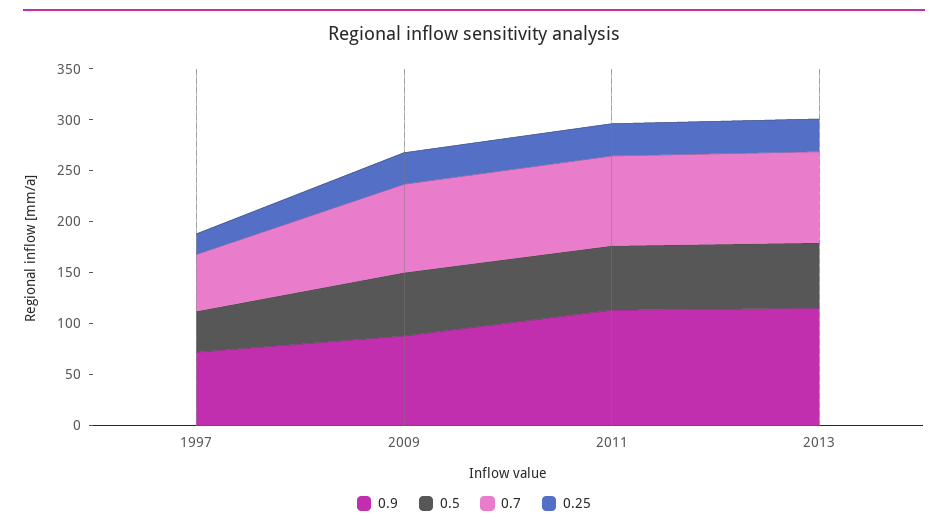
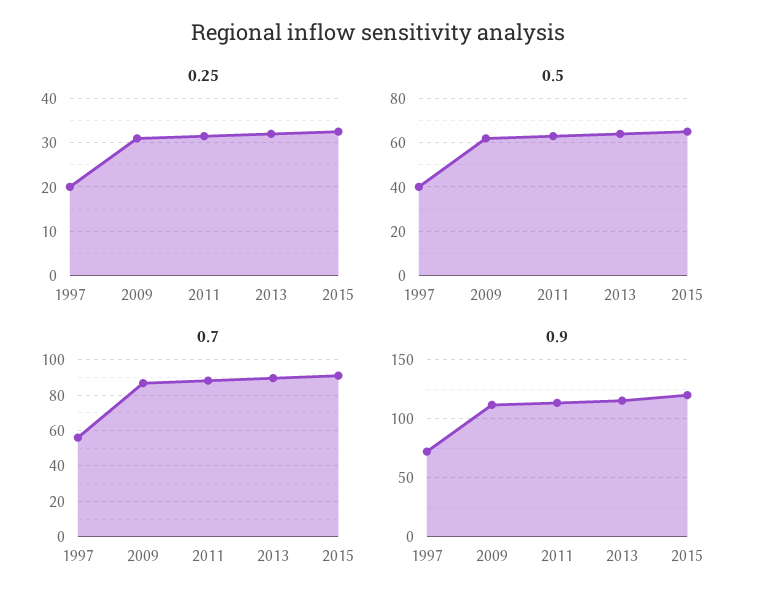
0.9, 2009: 90 -> 110
0.25, 2015: none -> 32
0.5, 2015: none -> 65
0.7, 2015: none -> 90
0.9, 2015: none -> 120

